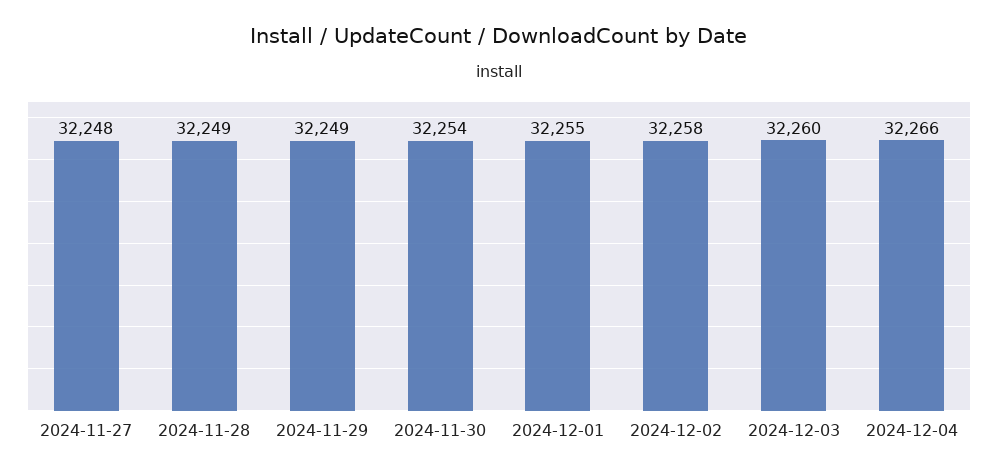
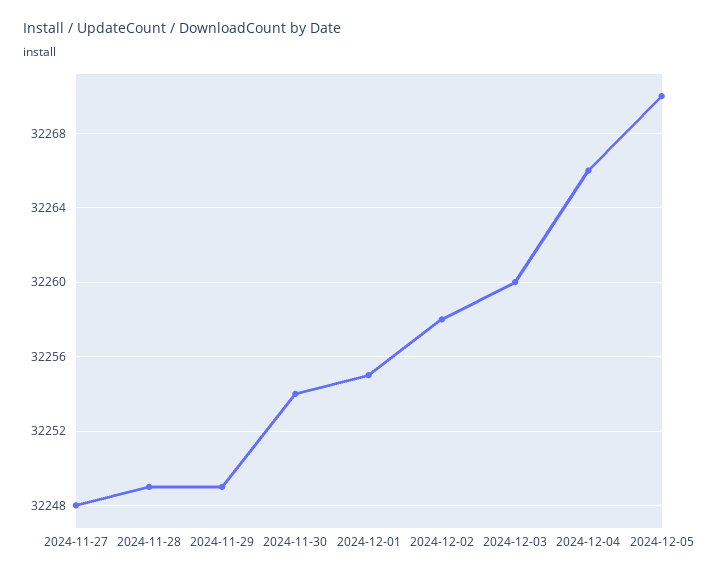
2024-12-05: none -> 32270

